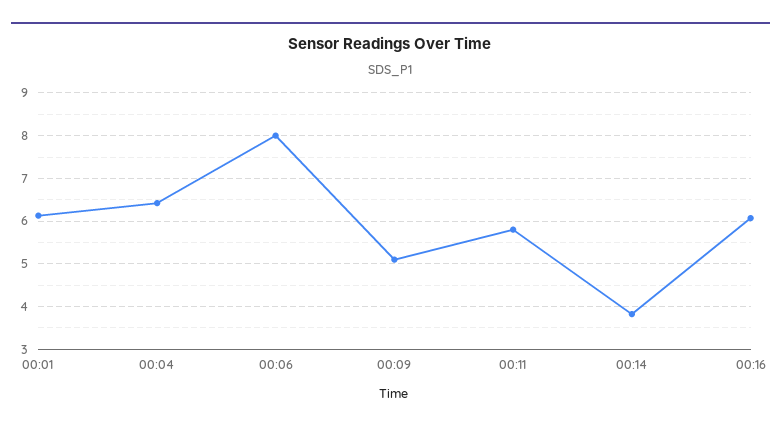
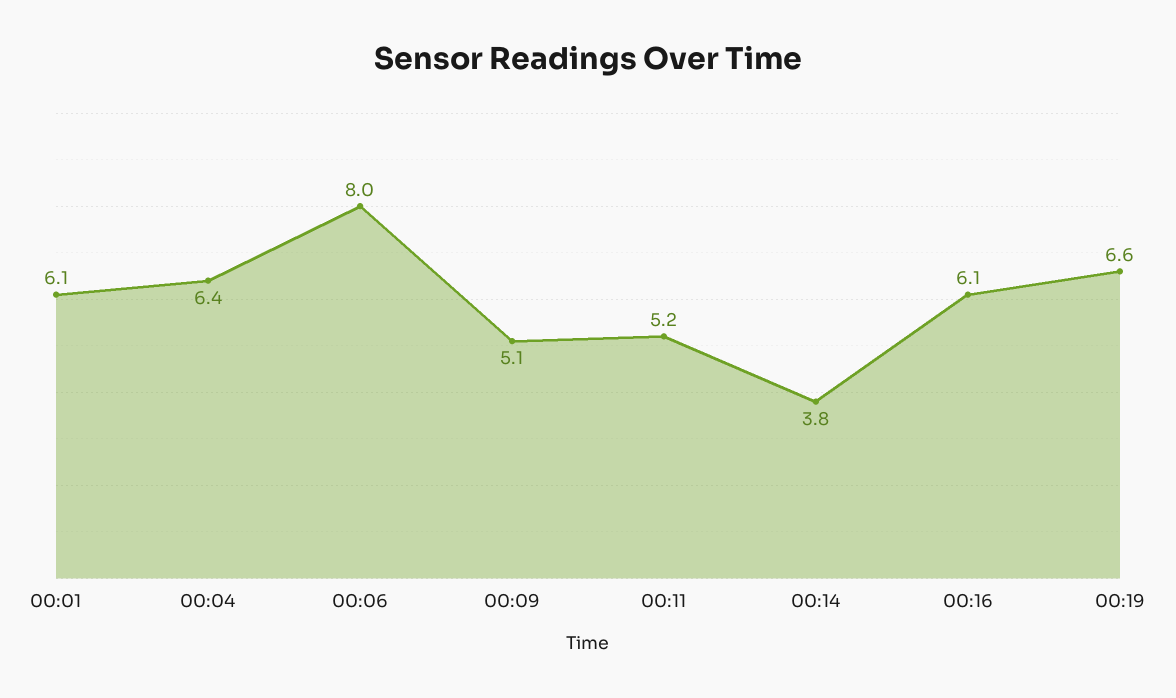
00:11: 5.8 -> 5.2
00:19: none -> 6.6

